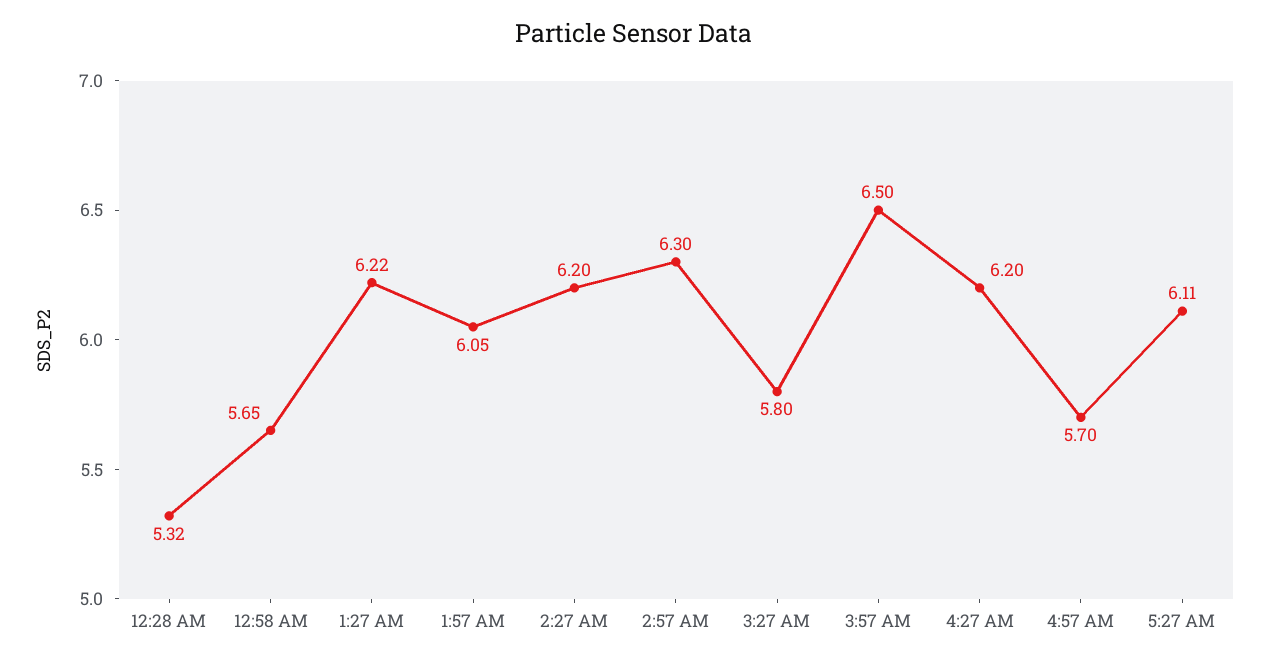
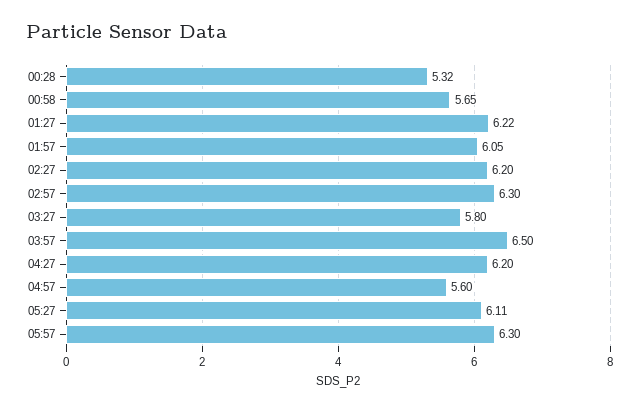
4:57 AM: 5.7 -> 5.6
05:57: none -> 6.3

